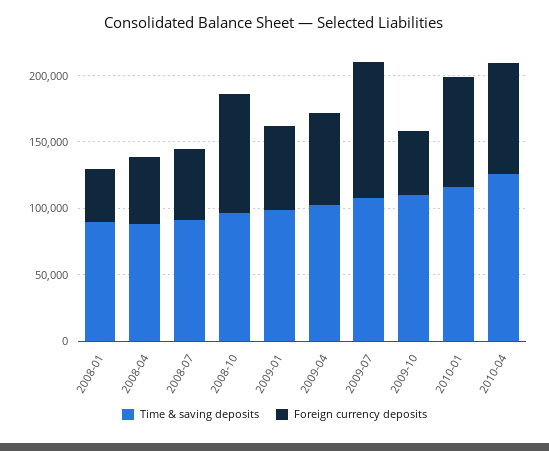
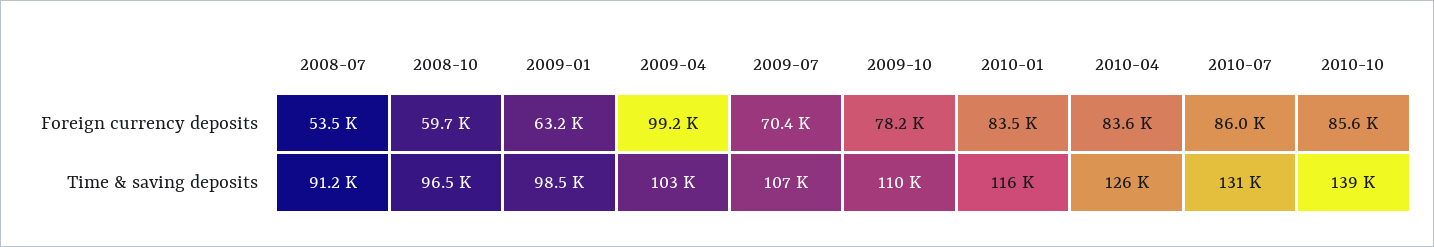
Time & saving deposits, 2008-01: 90000 -> none
Foreign currency deposits, 2008-01: 40000 -> none
Time & saving deposits, 2008-04: 90000 -> none
Foreign currency deposits, 2008-04: 50000 -> none
Foreign currency deposits, 2008-10: 90000 -> 59700
Foreign currency deposits, 2009-04: 70000 -> 99200
Foreign currency deposits, 2009-07: 100000 -> 70400
Foreign currency deposits, 2009-10: 50000 -> 78200
Foreign currency deposits, 2010-07: none -> 86000
Foreign currency deposits, 2010-10: none -> 85600
Time & saving deposits, 2010-07: none -> 131000
Time & saving deposits, 2010-10: none -> 139000

